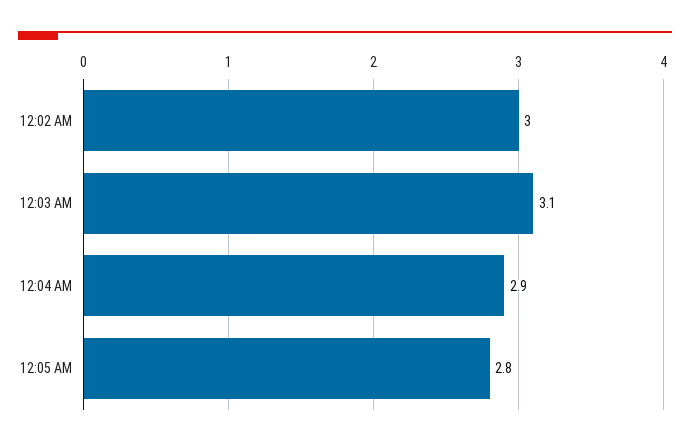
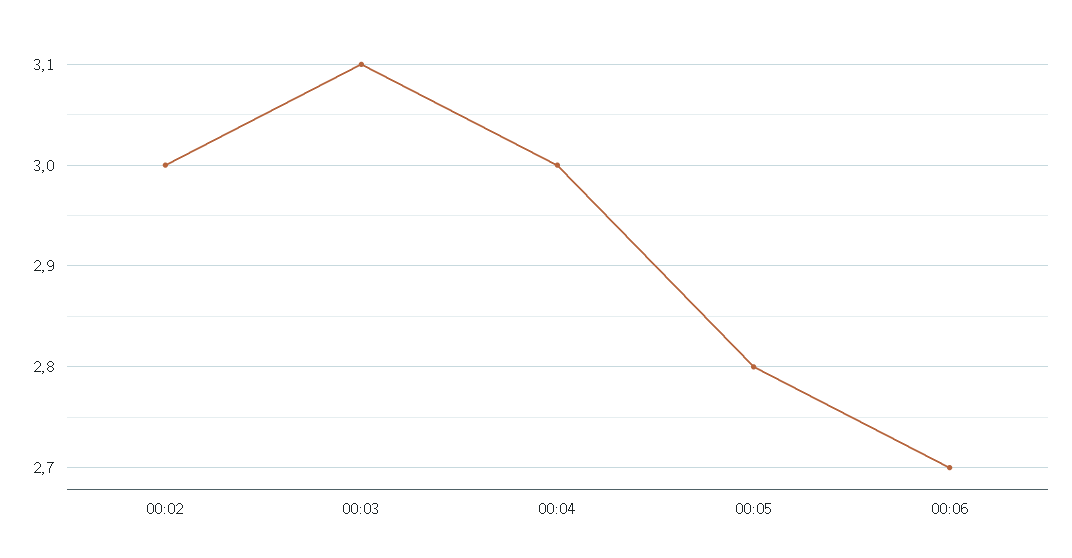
12:04 AM: 2.9 -> 3
00:06: none -> 2.7

